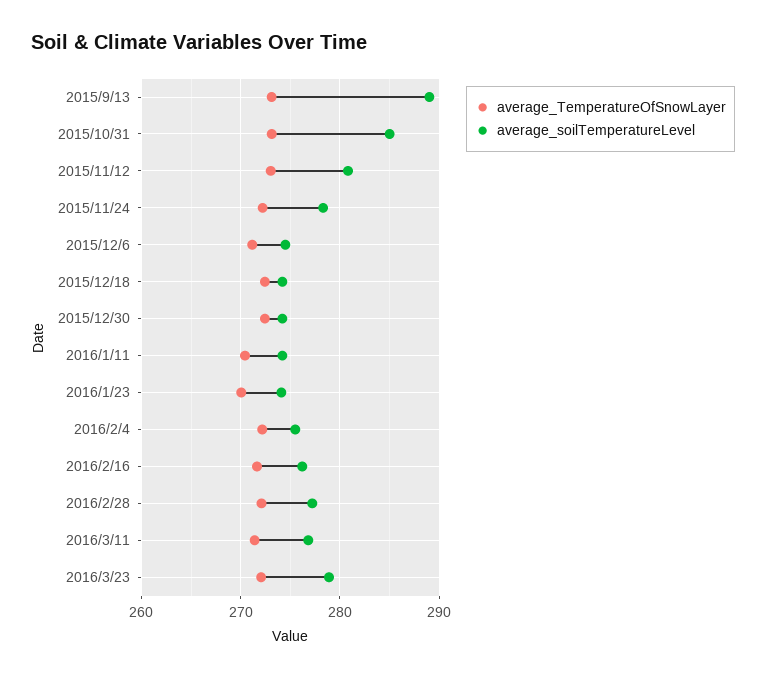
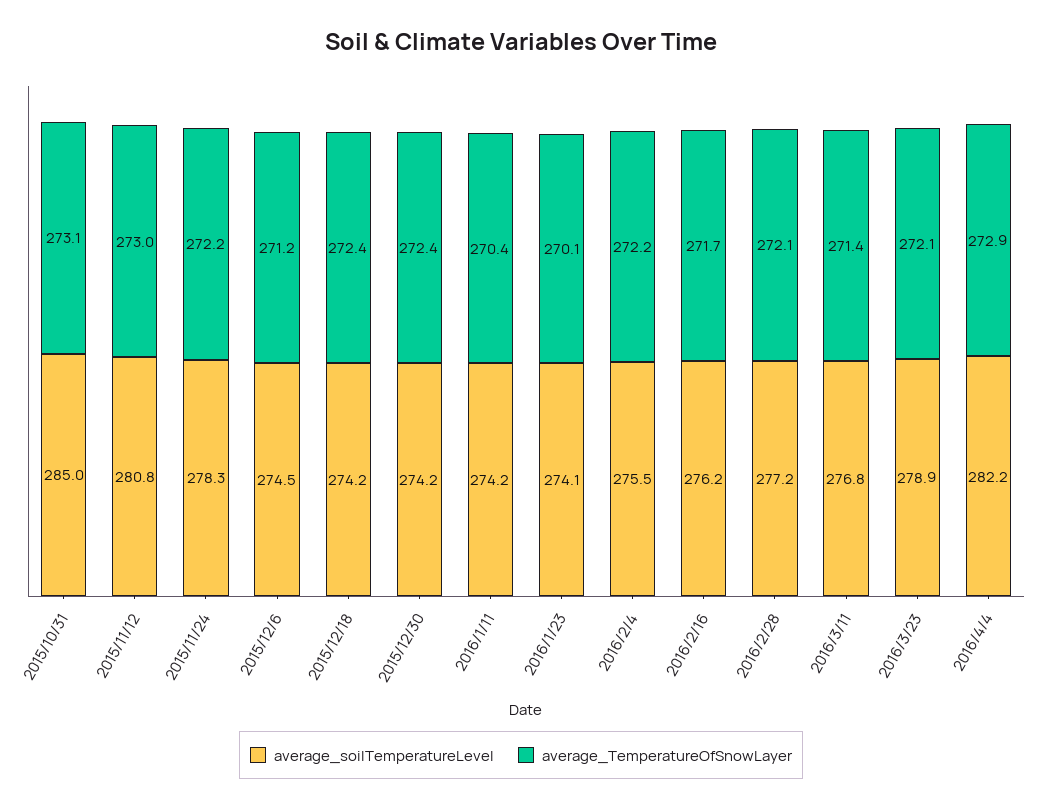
average_TemperatureOfSnowLayer, 2015/9/13: 273 -> none
average_soilTemperatureLevel, 2015/9/13: 289 -> none
average_soilTemperatureLevel, 2016/4/4: none -> 282.2
average_TemperatureOfSnowLayer, 2016/4/4: none -> 272.9

